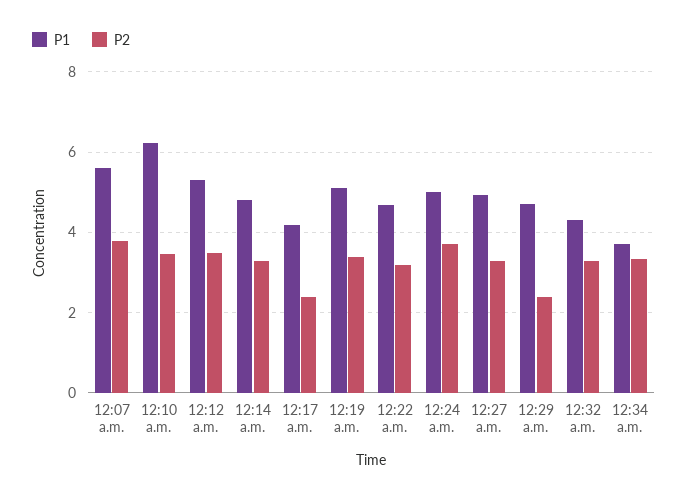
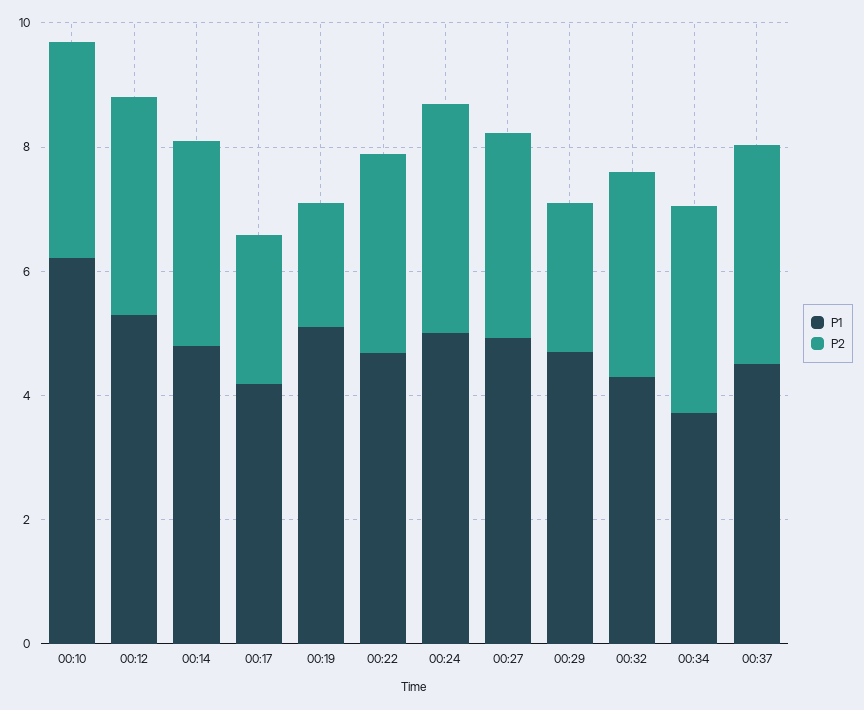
P1, 12:07 a.m.: 5.6 -> none
P2, 12:07 a.m.: 3.8 -> none
P2, 12:19 a.m.: 3.4 -> 2
P1, 00:37: none -> 4.5
P2, 00:37: none -> 3.5

